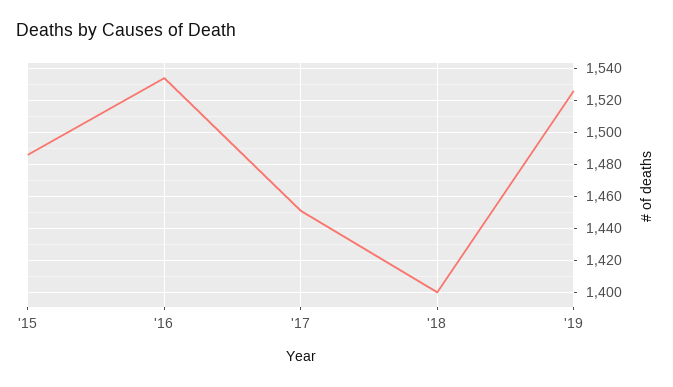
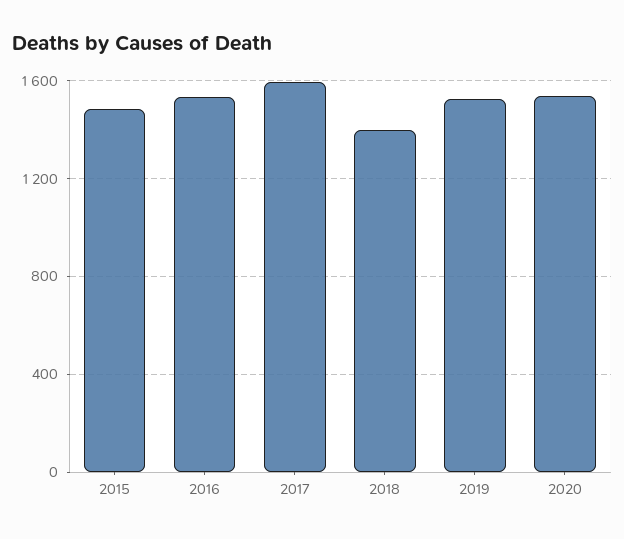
'17: 1450 -> 1600
2020: none -> 1550

